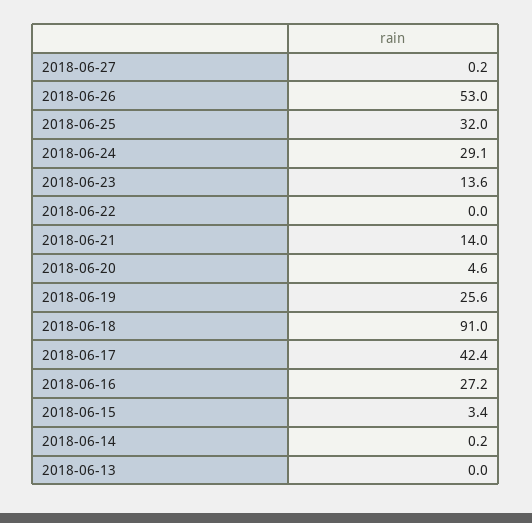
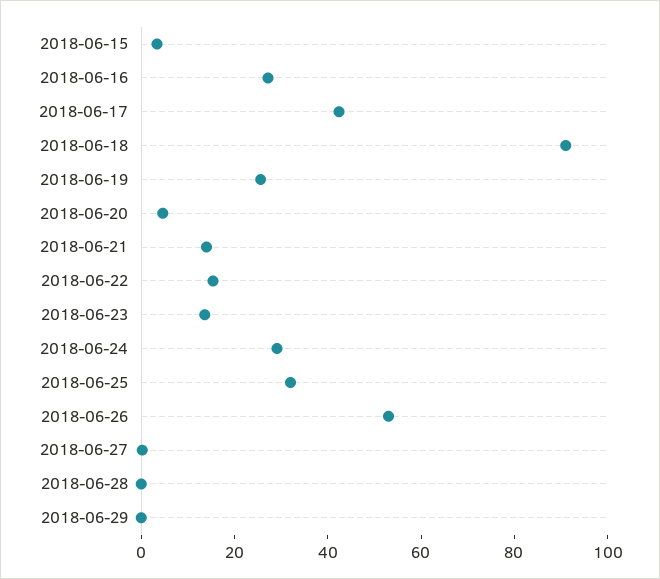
2018-06-22: 0 -> 15
2018-06-14: 0.2 -> none
2018-06-13: 0 -> none
2018-06-28: none -> 0
2018-06-29: none -> 0

